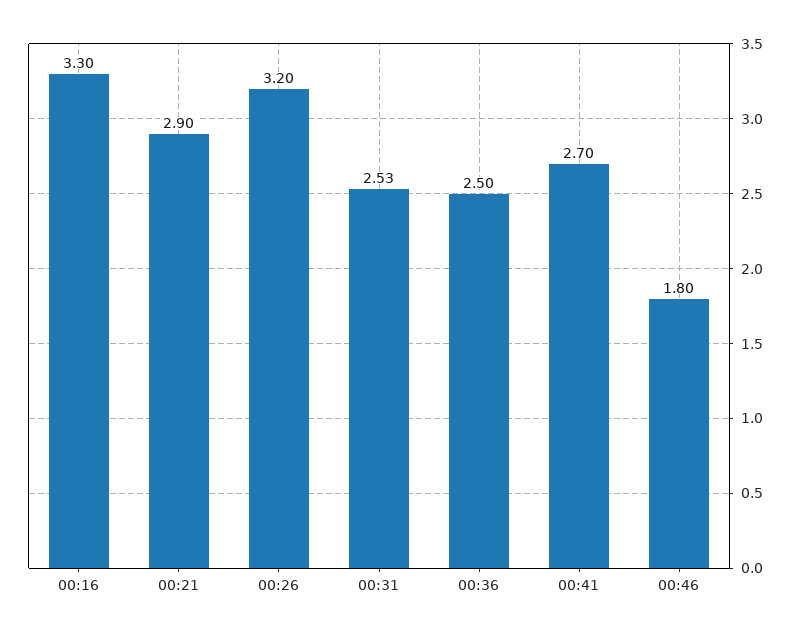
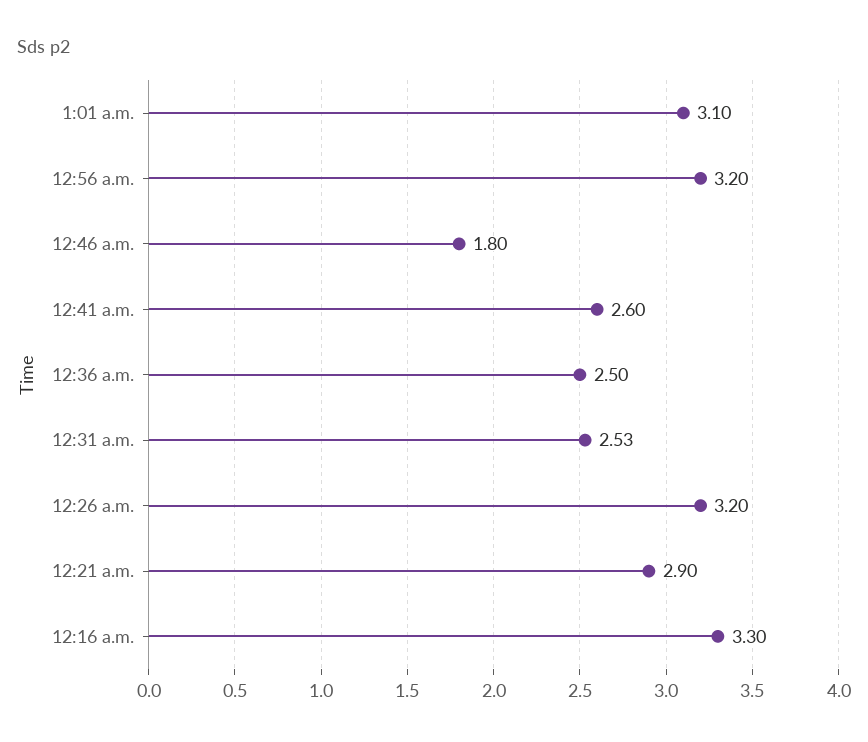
00:41: 2.7 -> 2.6
1:01 a.m.: none -> 3.1
12:56 a.m.: none -> 3.2

